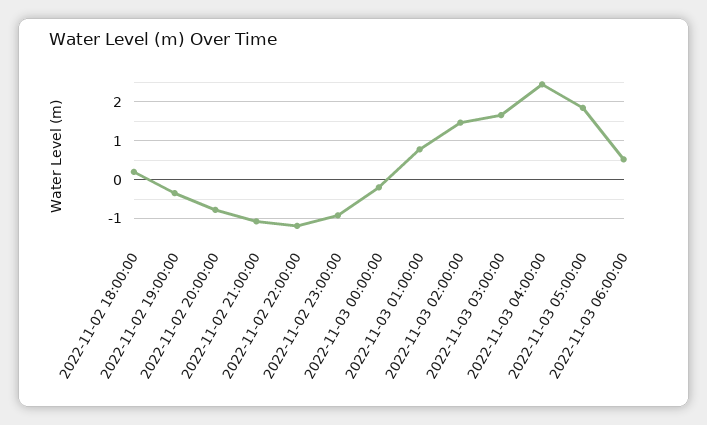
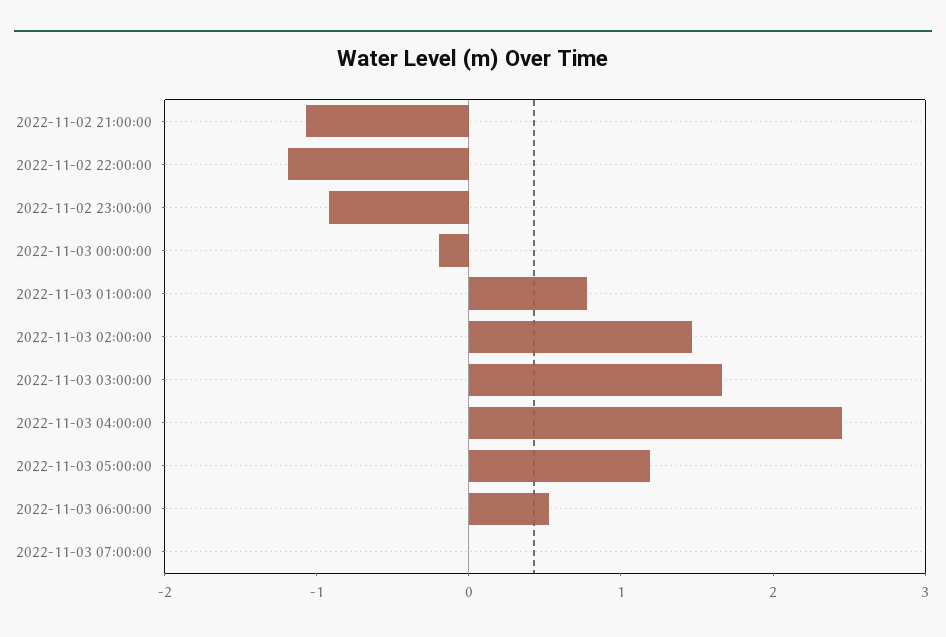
2022-11-02 18:00:00: 0.2 -> none
2022-11-02 19:00:00: -0.4 -> none
2022-11-02 20:00:00: -0.8 -> none
2022-11-03 05:00:00: 1.8 -> 1.2
2022-11-03 07:00:00: none -> 0

